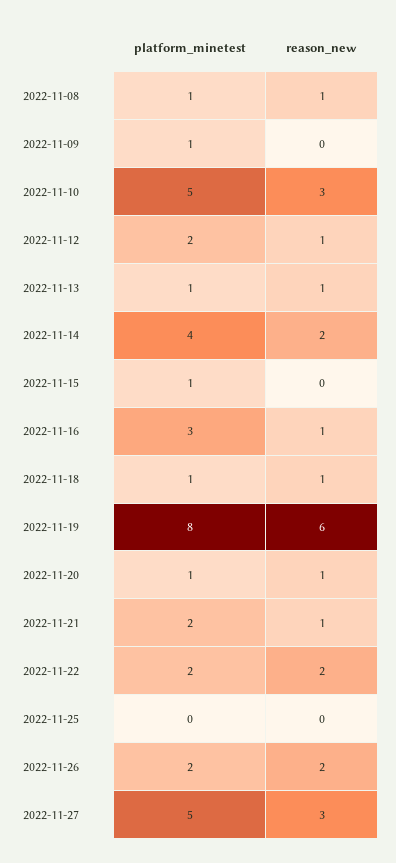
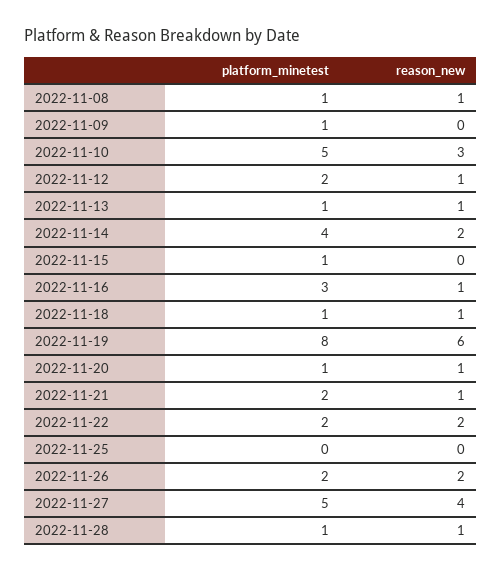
reason_new, 2022-11-27: 3 -> 4
platform_minetest, 2022-11-28: none -> 1
reason_new, 2022-11-28: none -> 1

